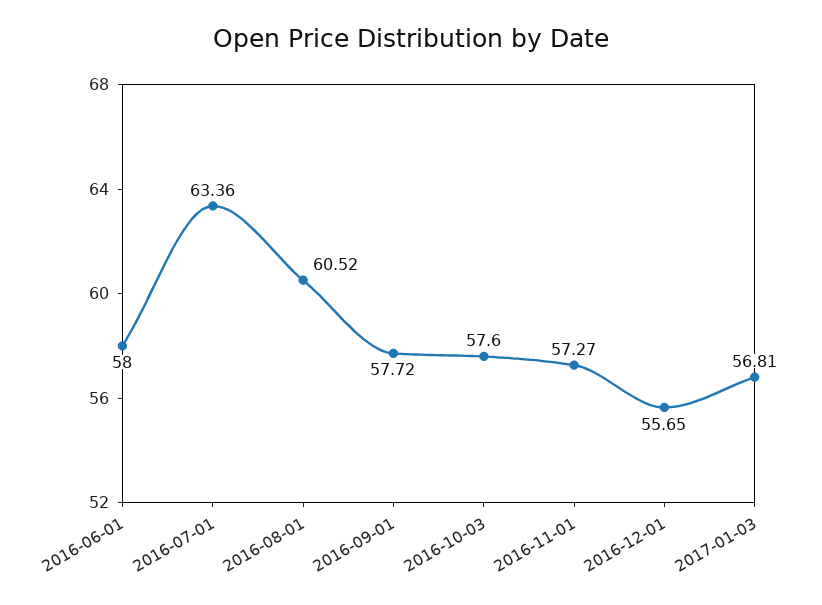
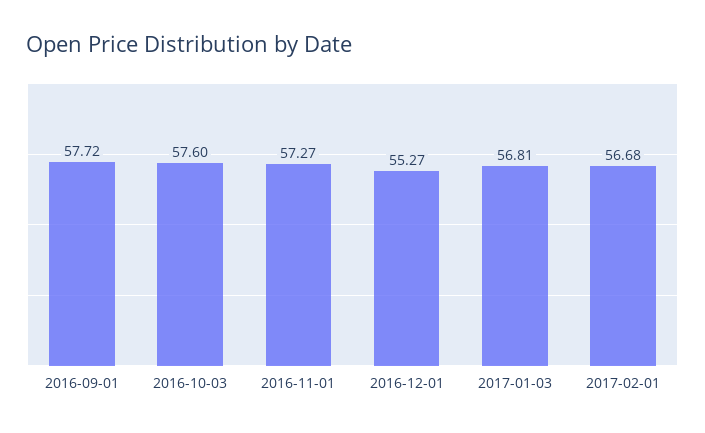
2016-06-01: 58 -> none
2016-07-01: 63.36 -> none
2016-08-01: 60.52 -> none
2016-12-01: 55.65 -> 55.27
2017-02-01: none -> 56.68

